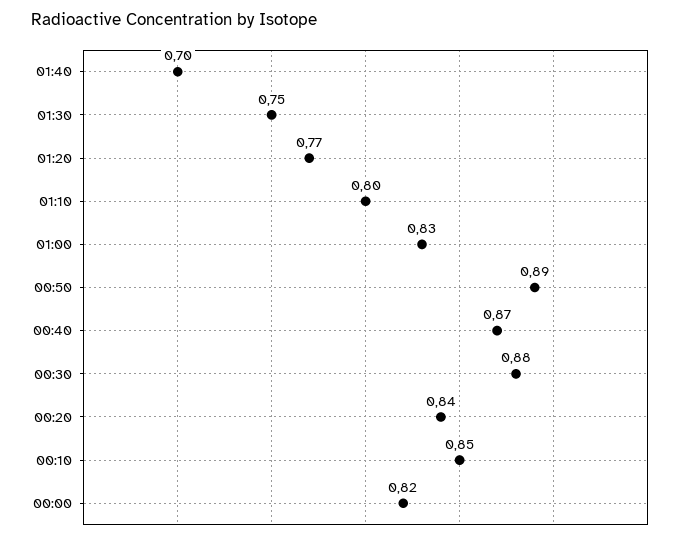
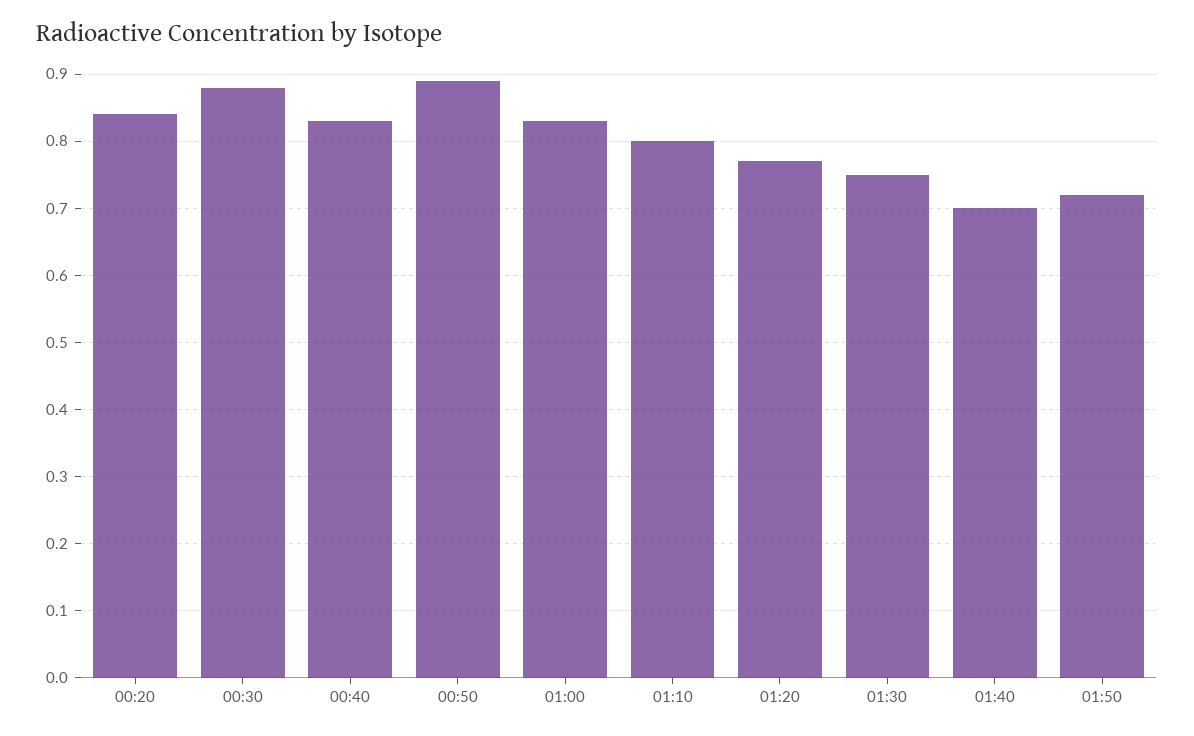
00:40: 0.87 -> 0.83
00:10: 0.85 -> none
00:00: 0.82 -> none
01:50: none -> 0.72

